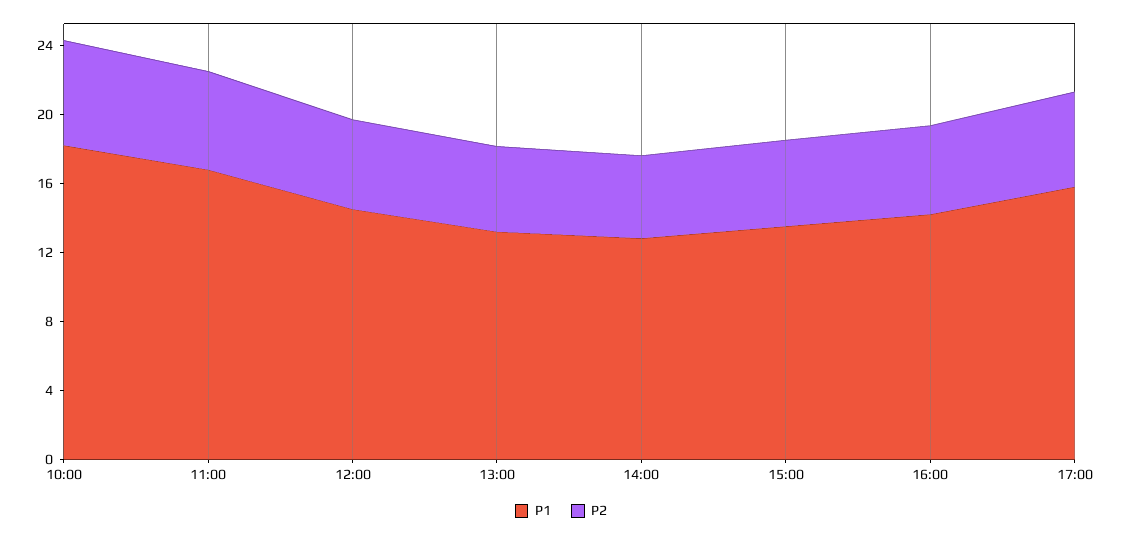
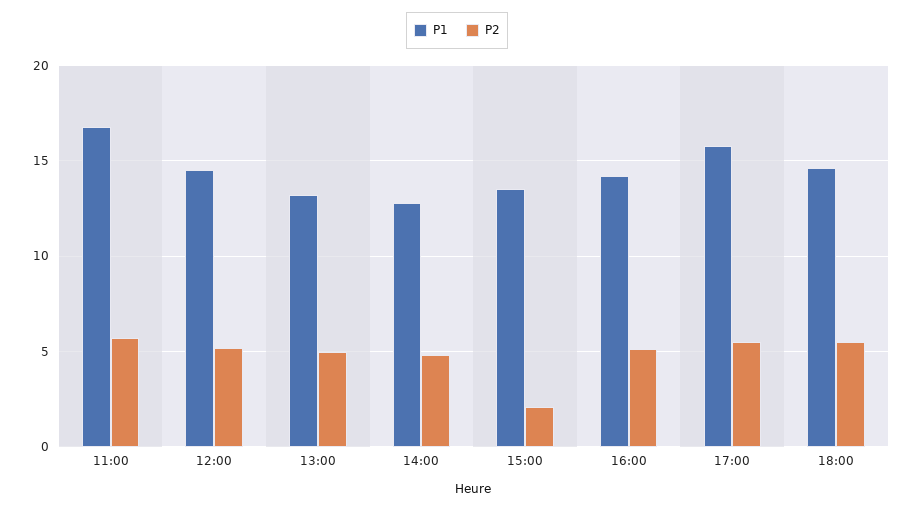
P1, 10:00: 18 -> none
P2, 10:00: 6 -> none
P2, 15:00: 5 -> 2
P1, 18:00: none -> 14.5
P2, 18:00: none -> 5.5

